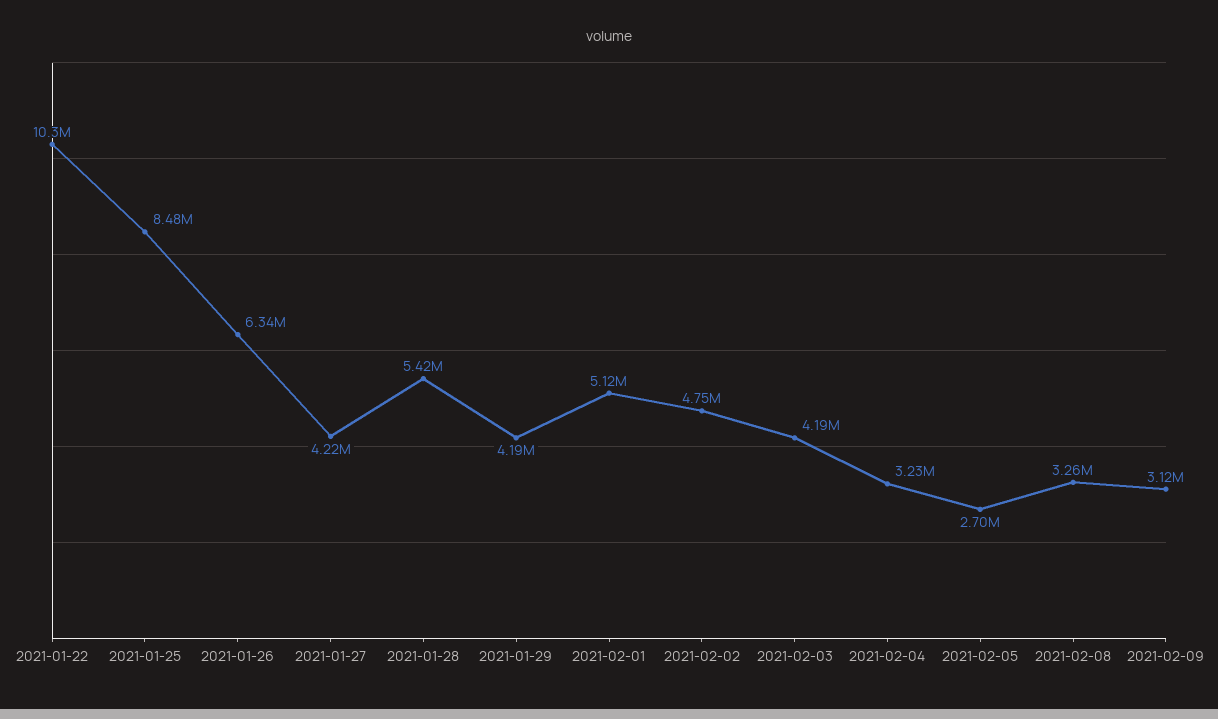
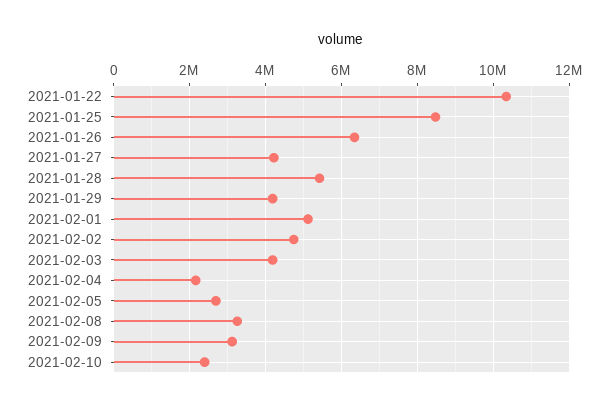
2021-02-04: 3230000 -> 2200000
2021-02-10: none -> 2400000

